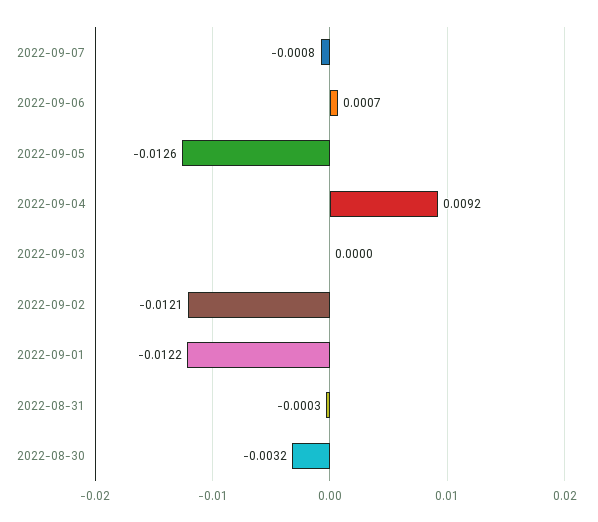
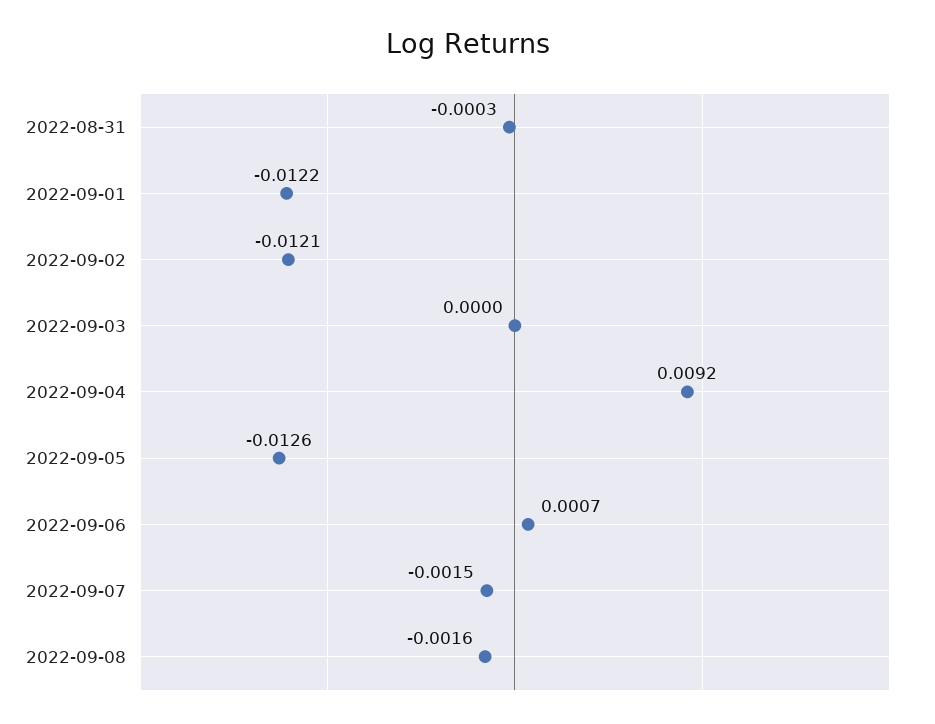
2022-09-07: -0.0008 -> -0.0015
2022-08-30: -0.0032 -> none
2022-09-08: none -> -0.0016

